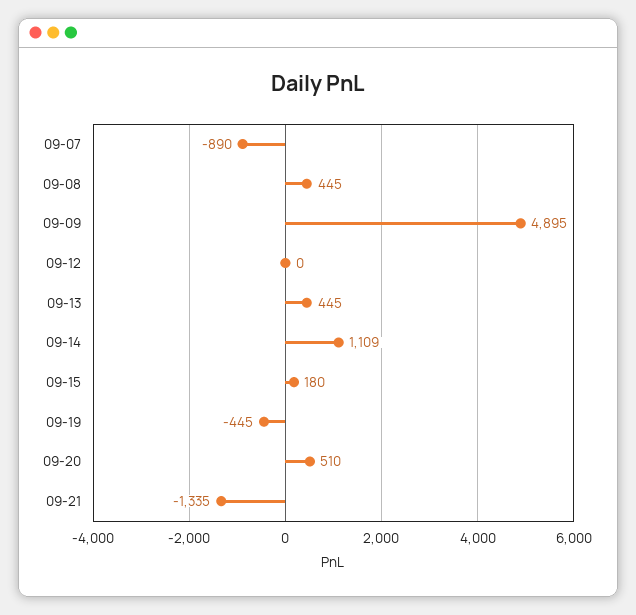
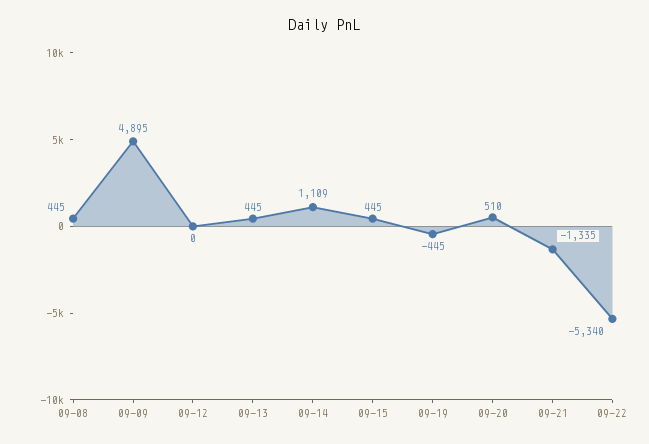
09-07: -890 -> none
09-15: 180 -> 445
09-22: none -> -5340

